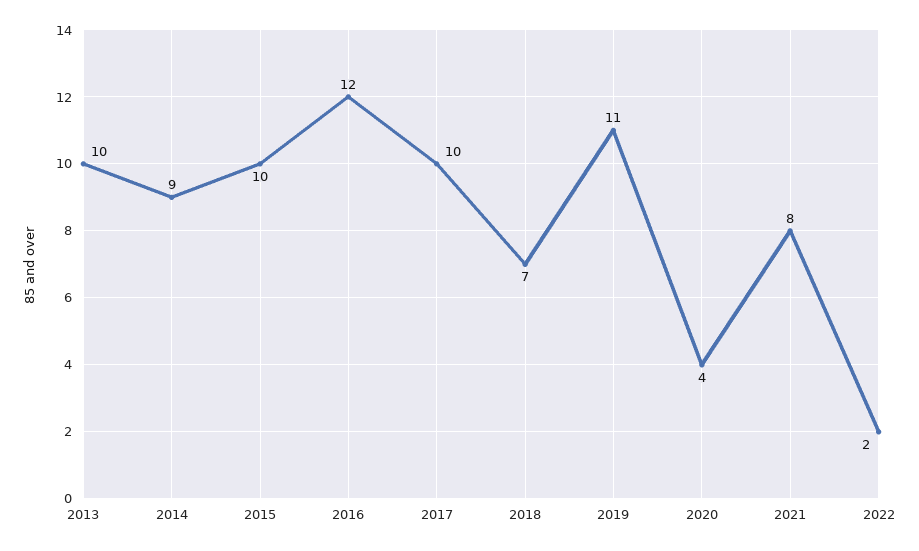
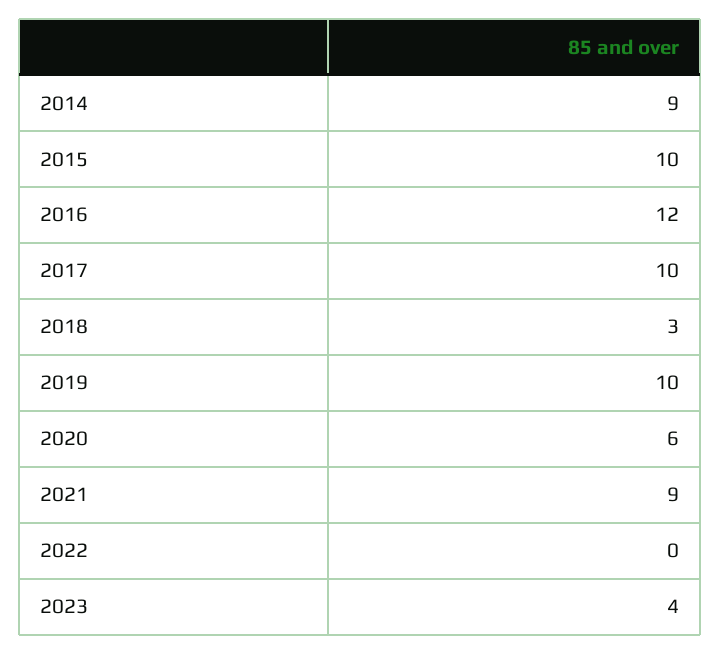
2013: 10 -> none
2018: 7 -> 3
2019: 11 -> 10
2020: 4 -> 6
2021: 8 -> 9
2022: 2 -> 0
2023: none -> 4

